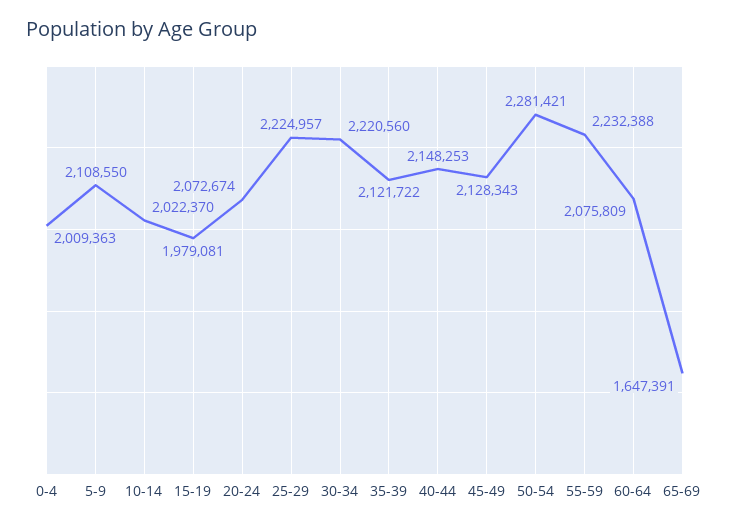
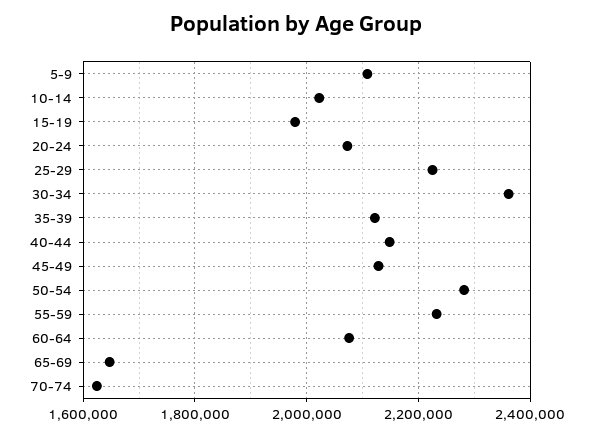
0-4: 2009363 -> none
30-34: 2220560 -> 2360000
70-74: none -> 1620000

